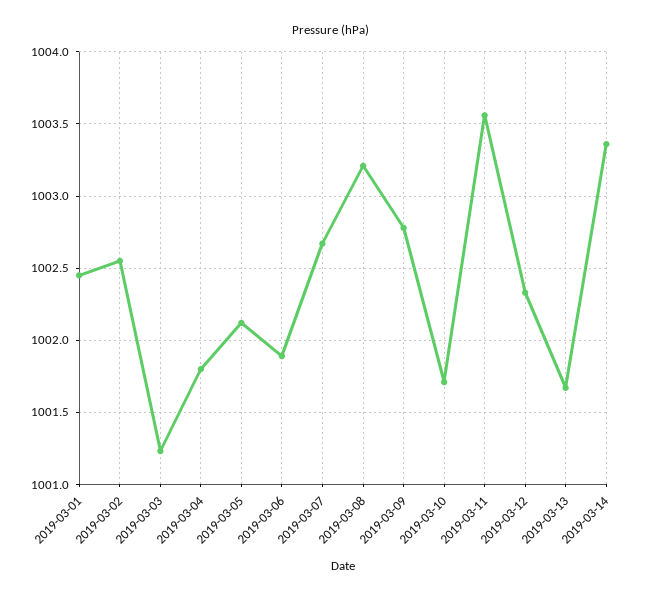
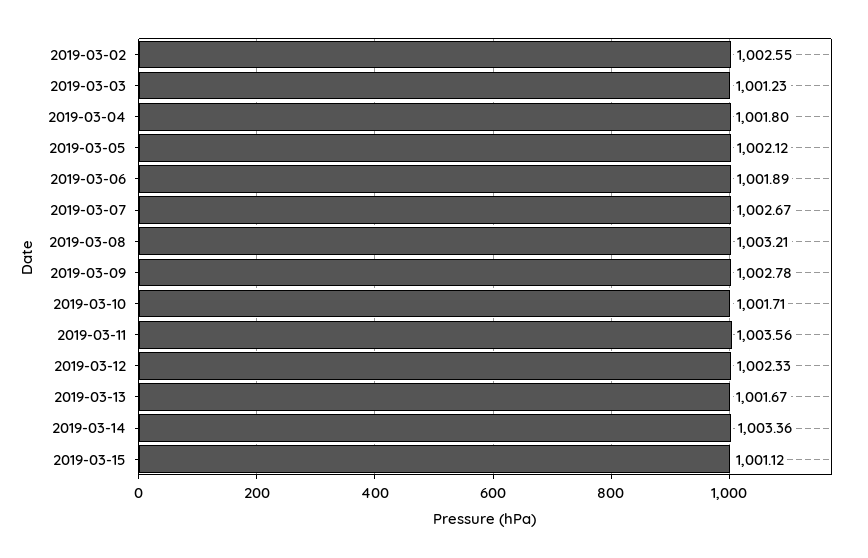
2019-03-01: 1002.45 -> none
2019-03-15: none -> 1001.12

